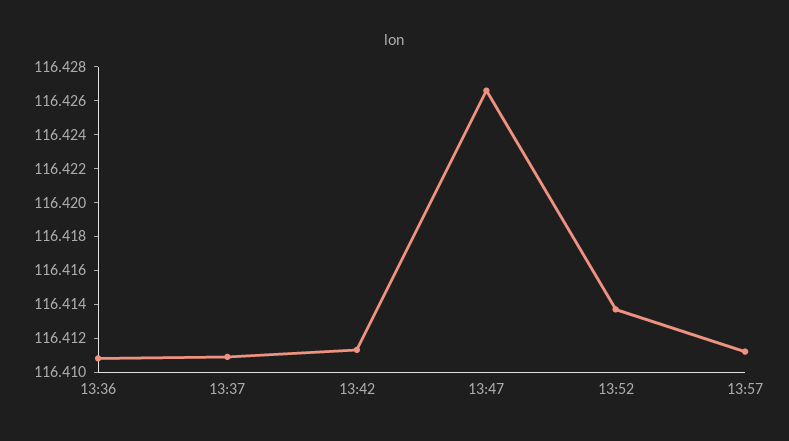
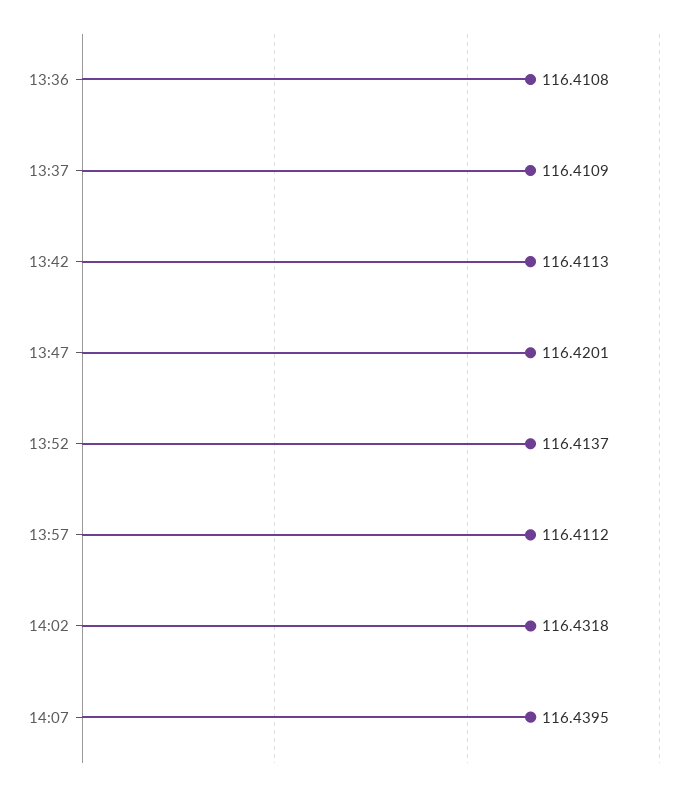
13:47: 116.4265 -> 116.4201
14:02: none -> 116.4318
14:07: none -> 116.4395

